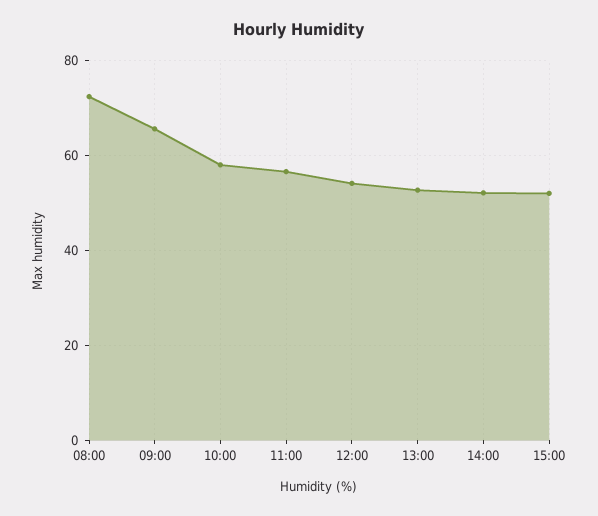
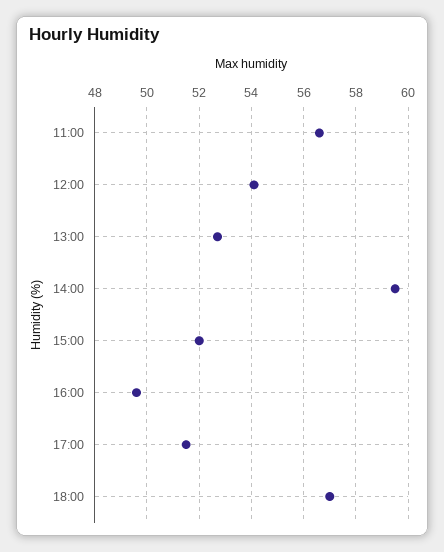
08:00: 72 -> none
09:00: 66 -> none
10:00: 58 -> none
14:00: 52 -> 59.5
16:00: none -> 49.5
17:00: none -> 51.5
18:00: none -> 57

